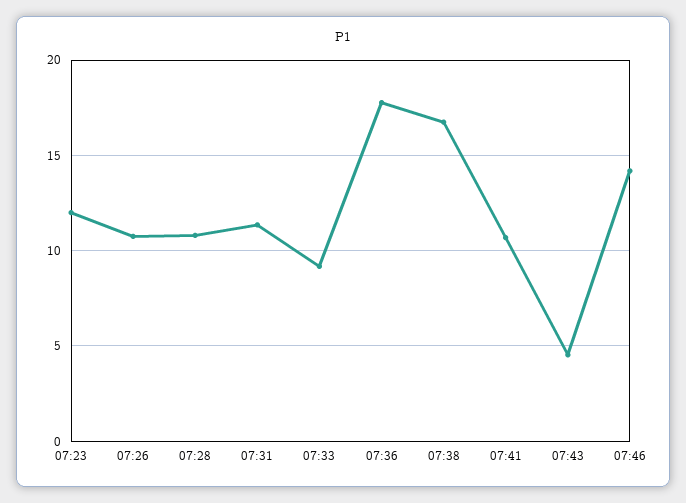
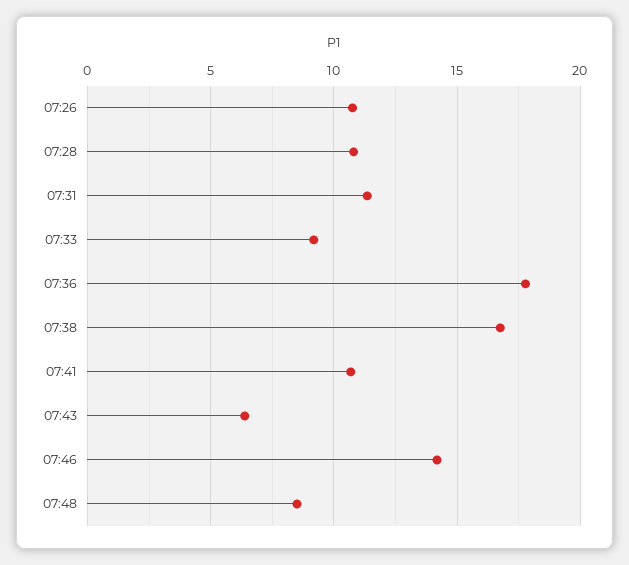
07:23: 12 -> none
07:43: 4.5 -> 6.5
07:48: none -> 8.5

